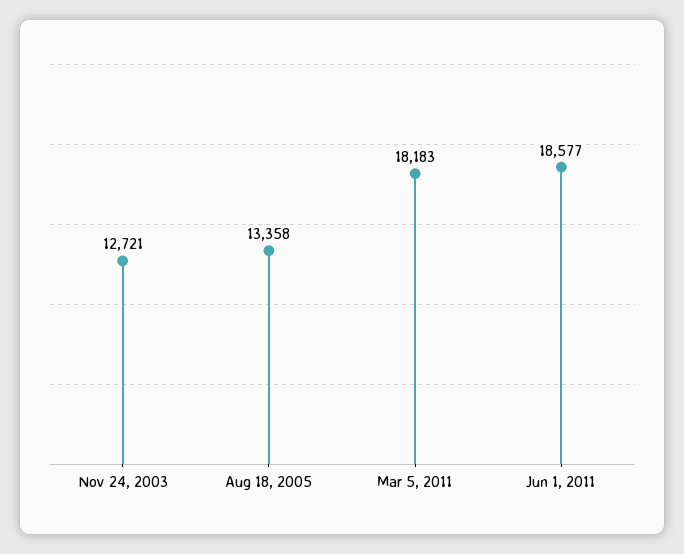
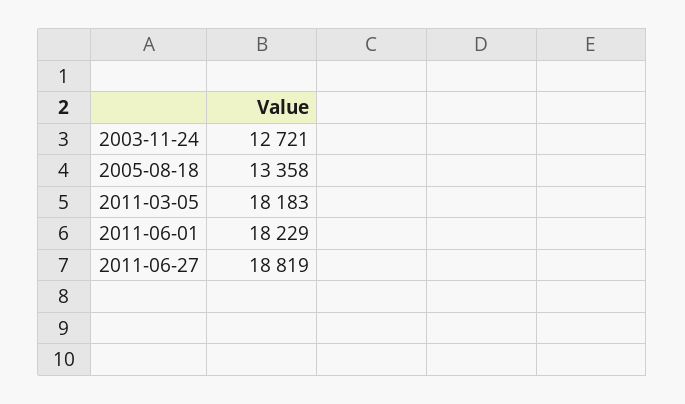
Jun 1, 2011: 18577 -> 18229
2011-06-27: none -> 18819

